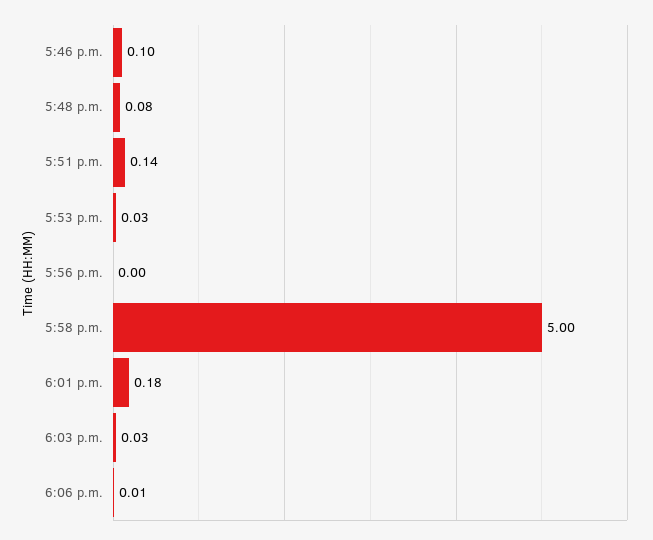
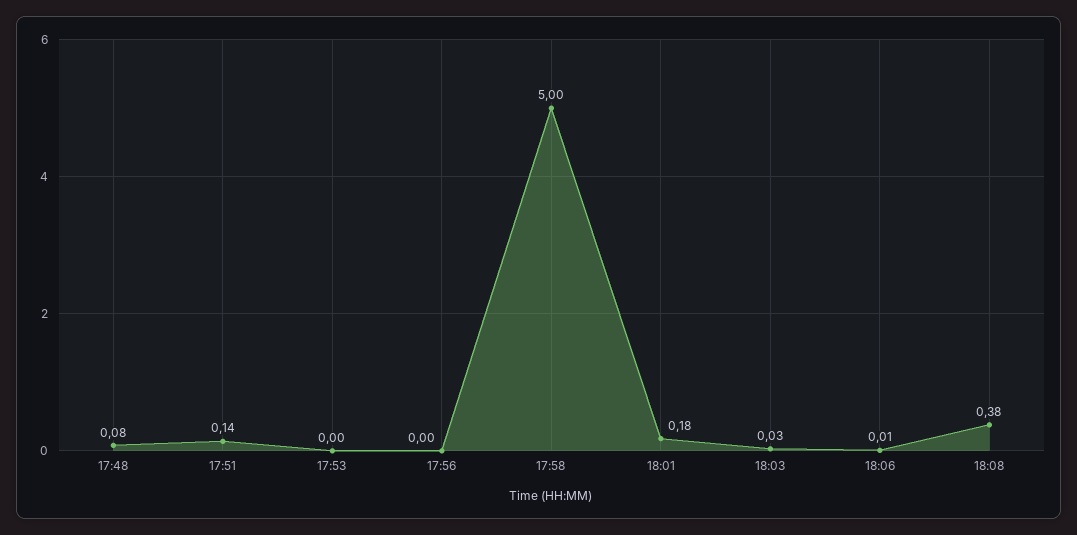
5:46 p.m.: 0.1 -> none
5:53 p.m.: 0.03 -> 0
18:08: none -> 0.38

